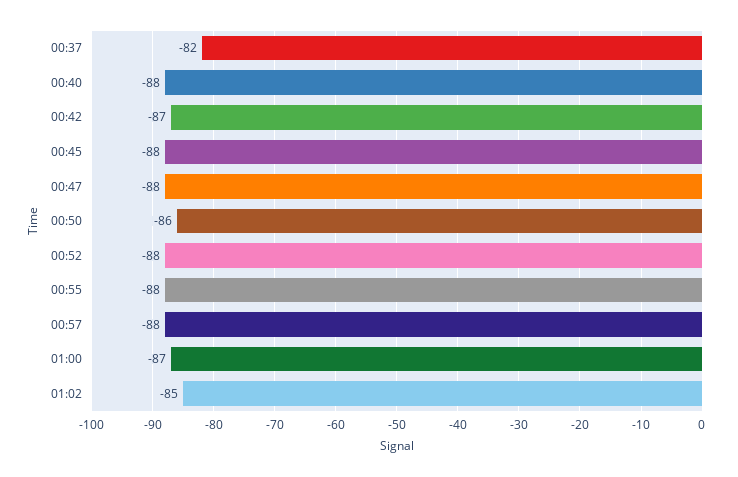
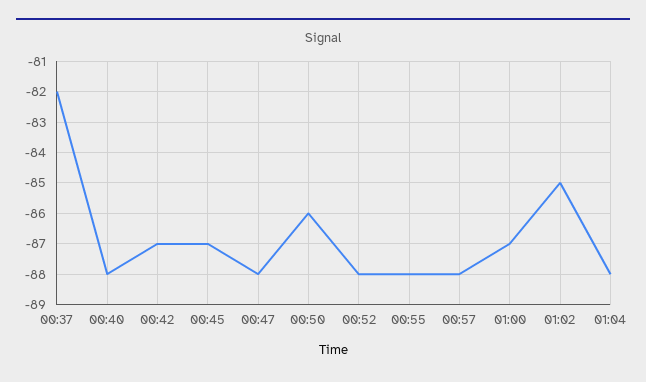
00:45: -88 -> -87
01:04: none -> -88

